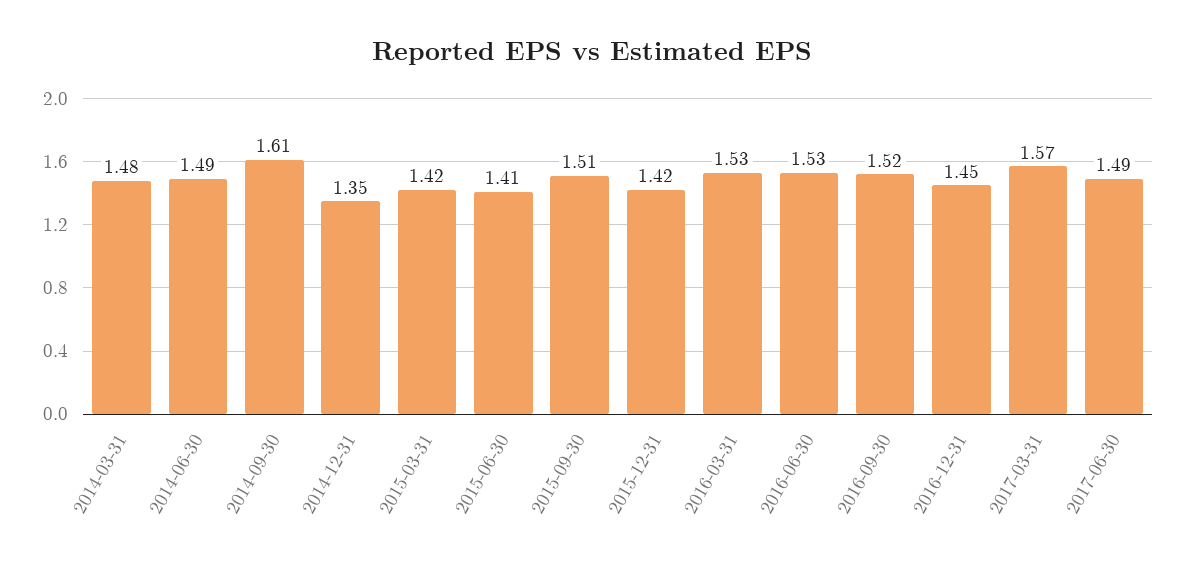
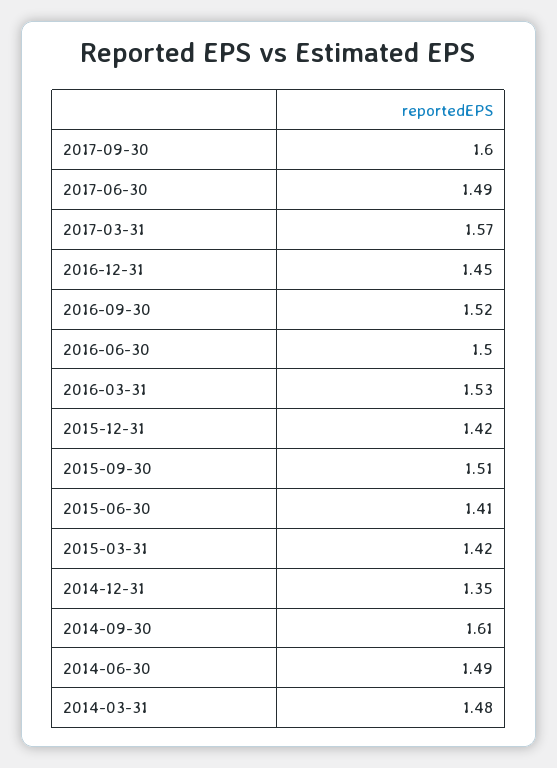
2016-06-30: 1.53 -> 1.5
2017-09-30: none -> 1.6

